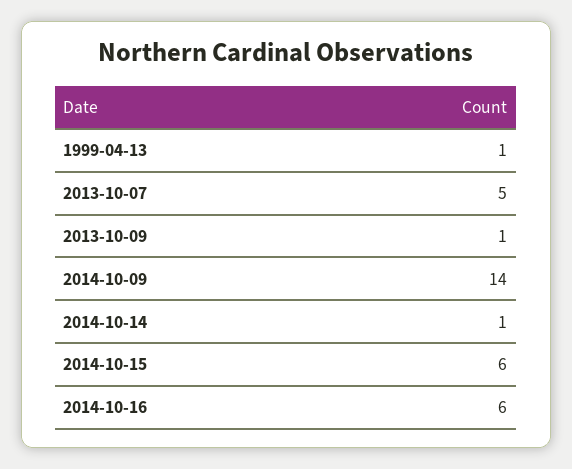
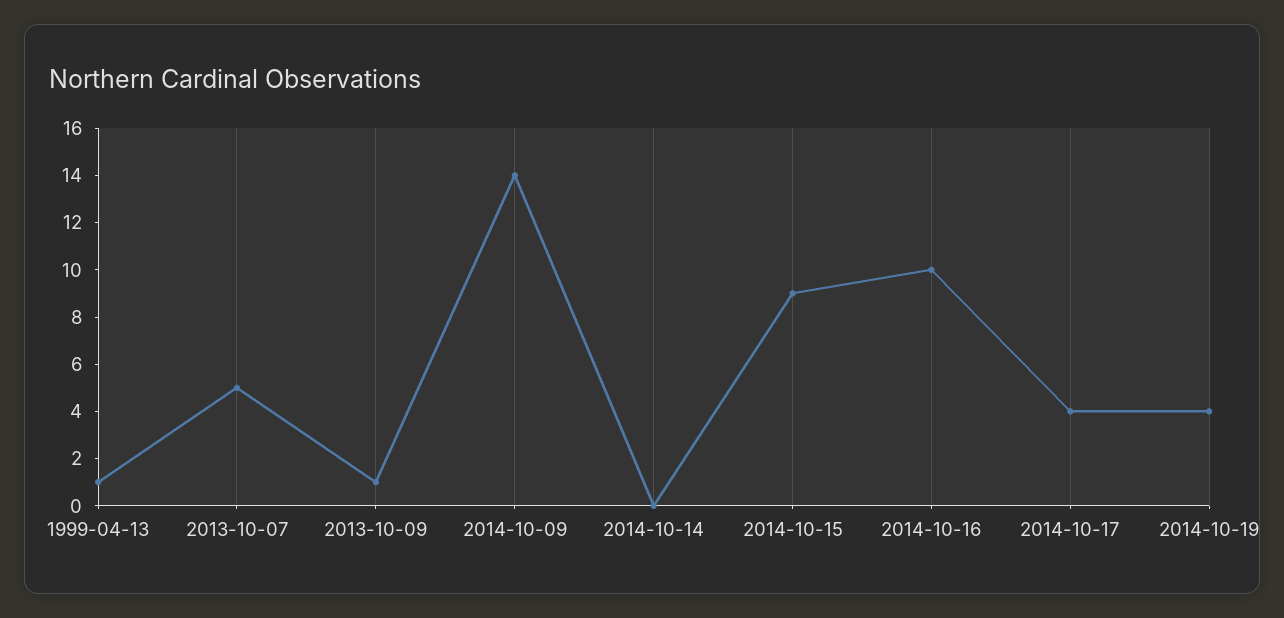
2014-10-14: 1 -> 0
2014-10-15: 6 -> 9
2014-10-16: 6 -> 10
2014-10-17: none -> 4
2014-10-19: none -> 4

